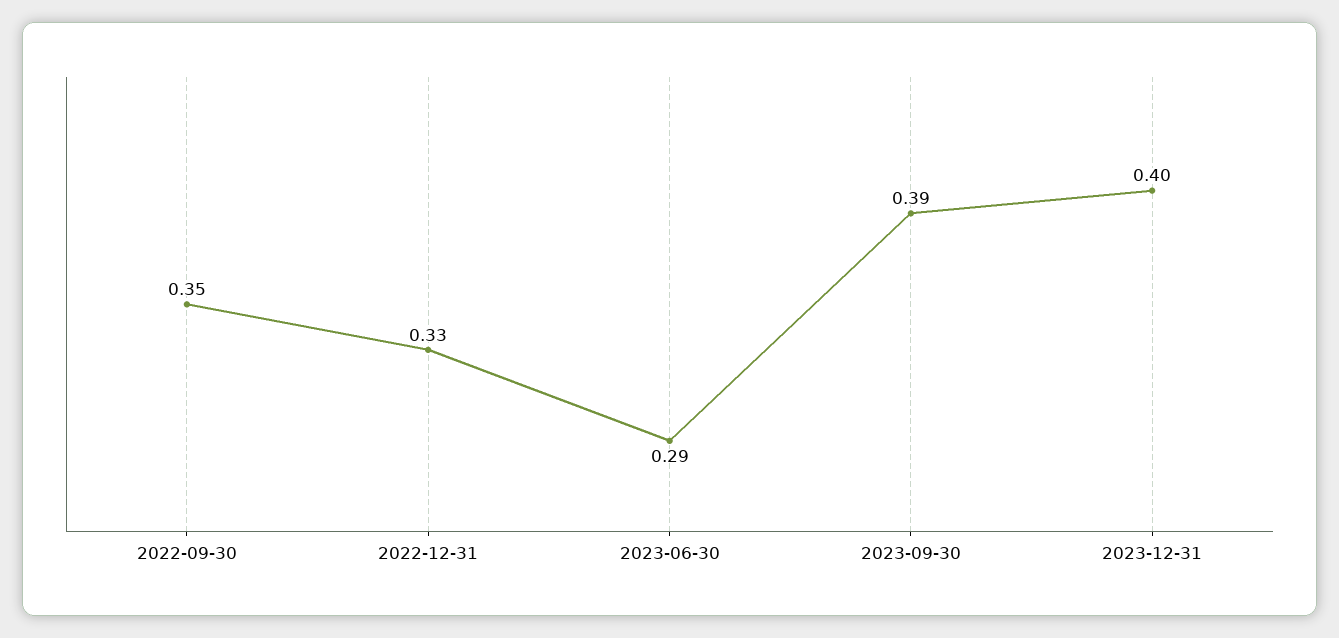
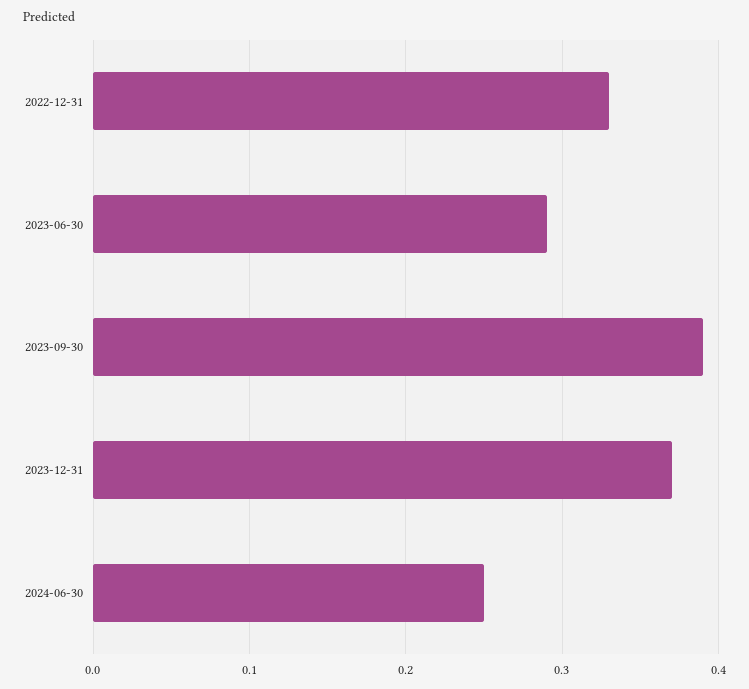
2022-09-30: 0.35 -> none
2023-12-31: 0.4 -> 0.37
2024-06-30: none -> 0.25

